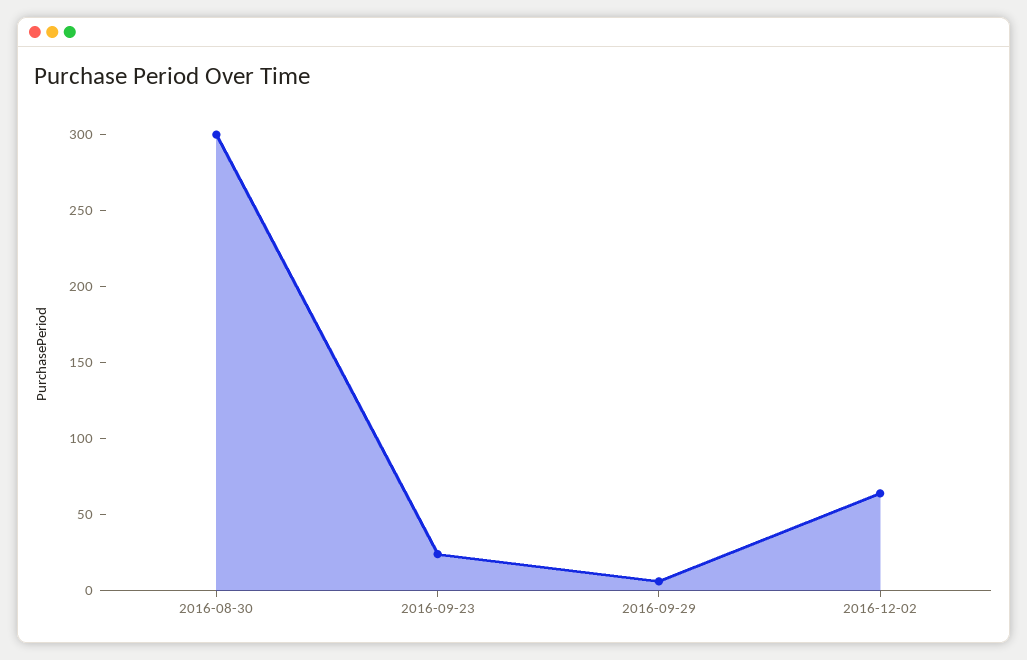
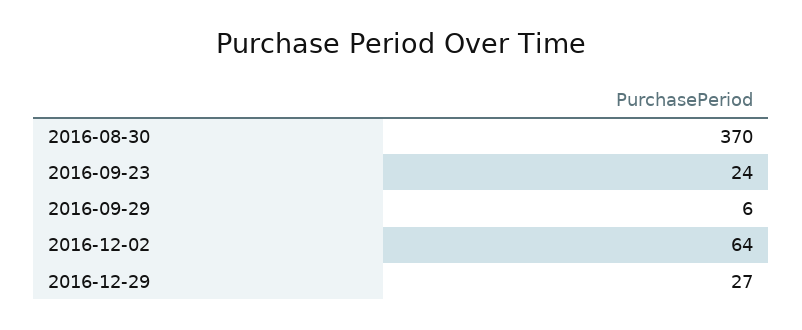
2016-08-30: 300 -> 370
2016-12-29: none -> 27

